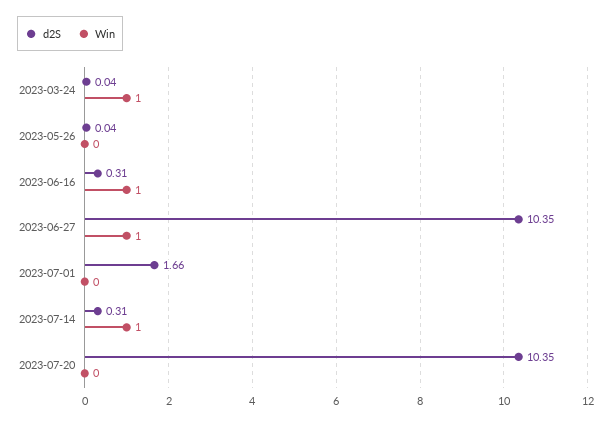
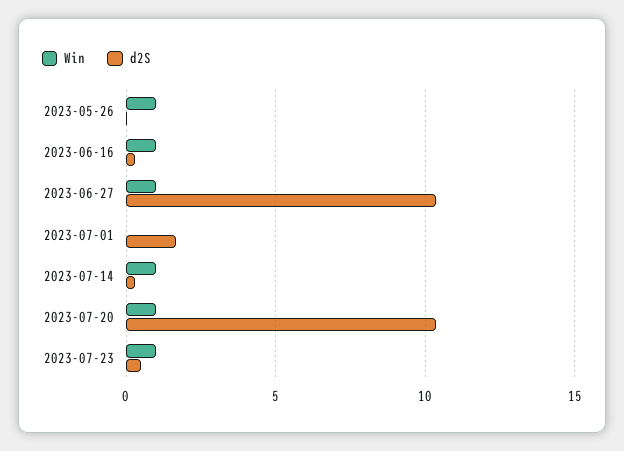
d2S, 2023-03-24: 0.04 -> none
Win, 2023-03-24: 1 -> none
Win, 2023-05-26: 0 -> 1
Win, 2023-07-20: 0 -> 1
Win, 2023-07-23: none -> 1
d2S, 2023-07-23: none -> 0.5

